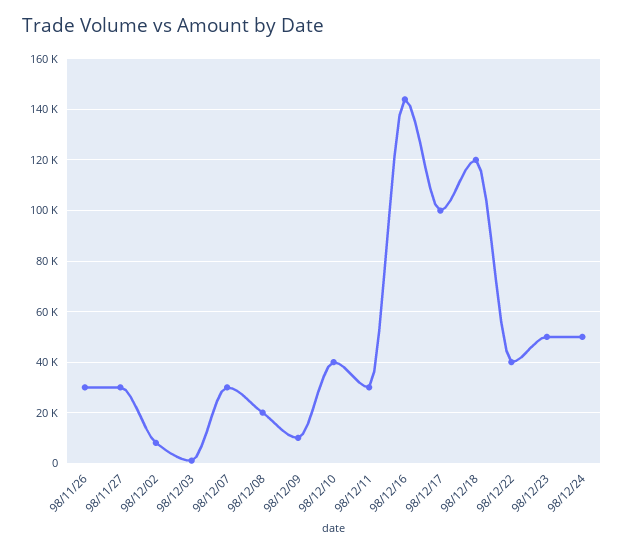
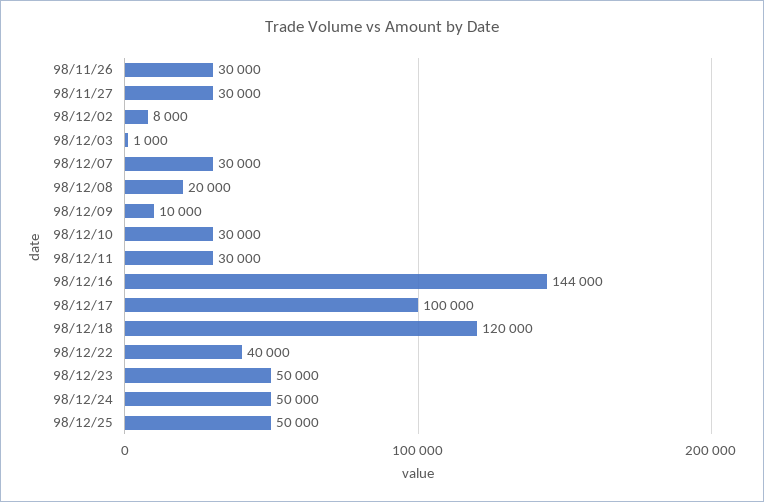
98/12/10: 40000 -> 30000
98/12/25: none -> 50000

